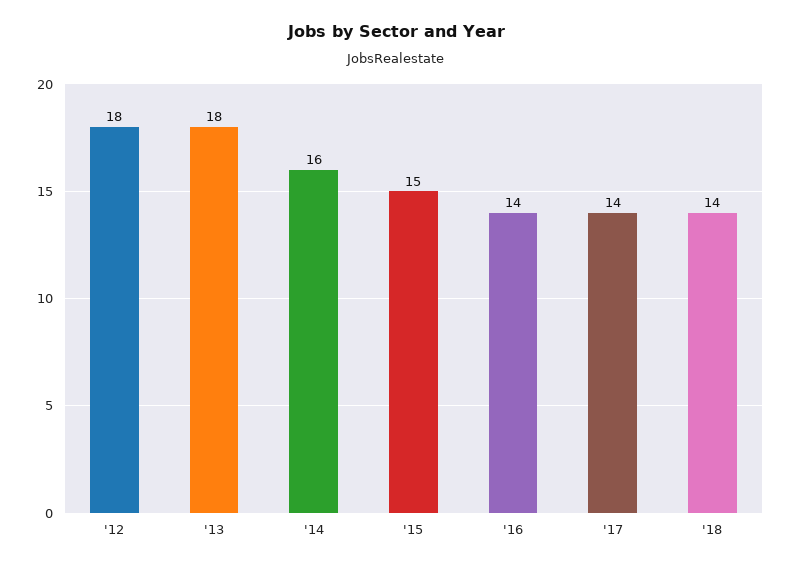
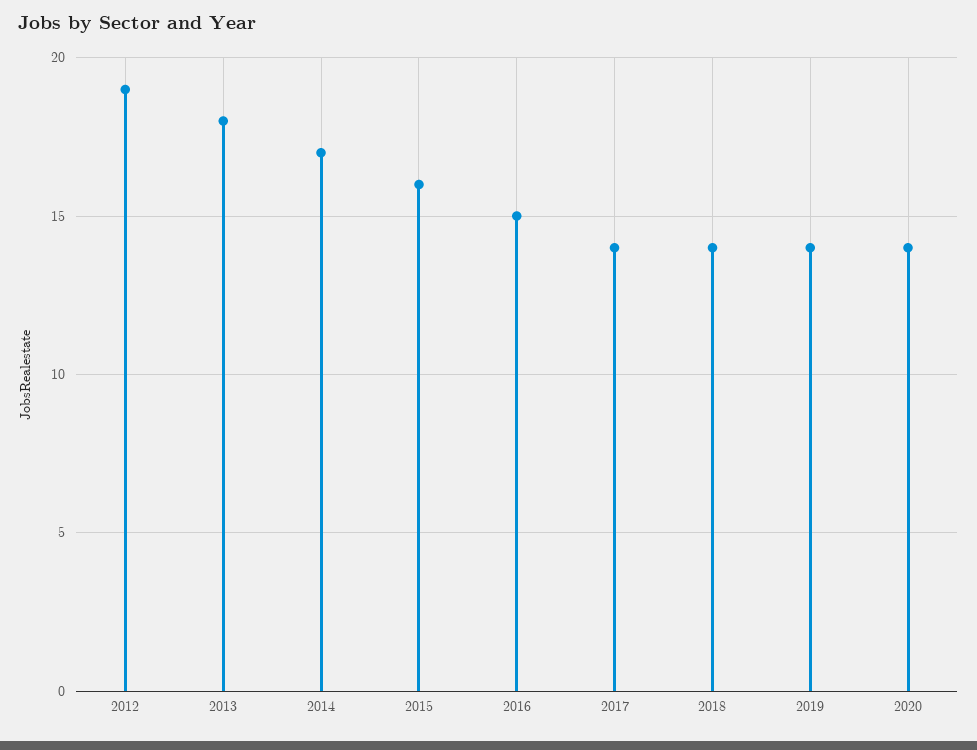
'12: 18 -> 19
'14: 16 -> 17
'15: 15 -> 16
'16: 14 -> 15
2019: none -> 14
2020: none -> 14

